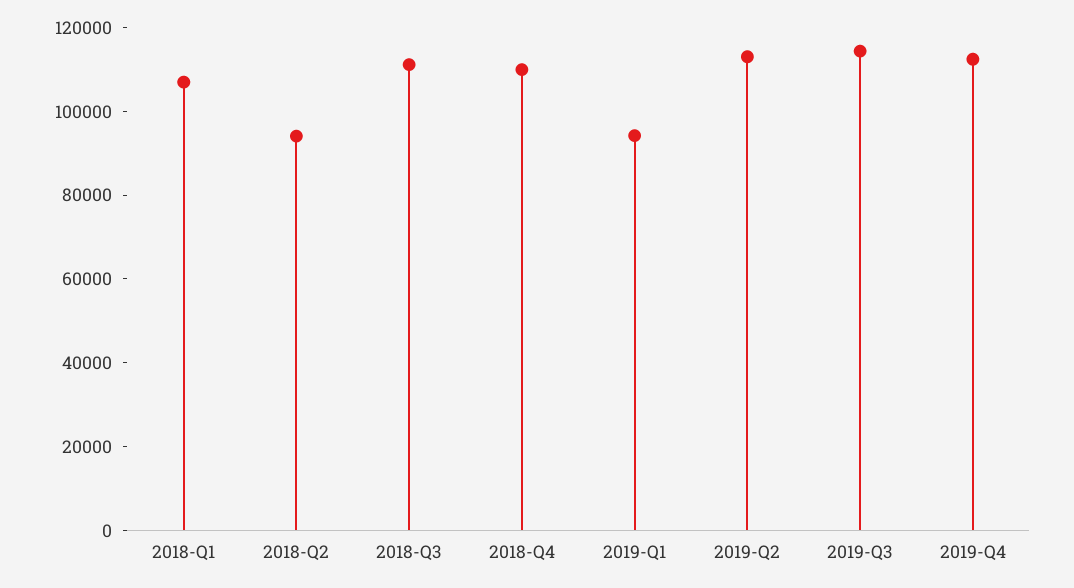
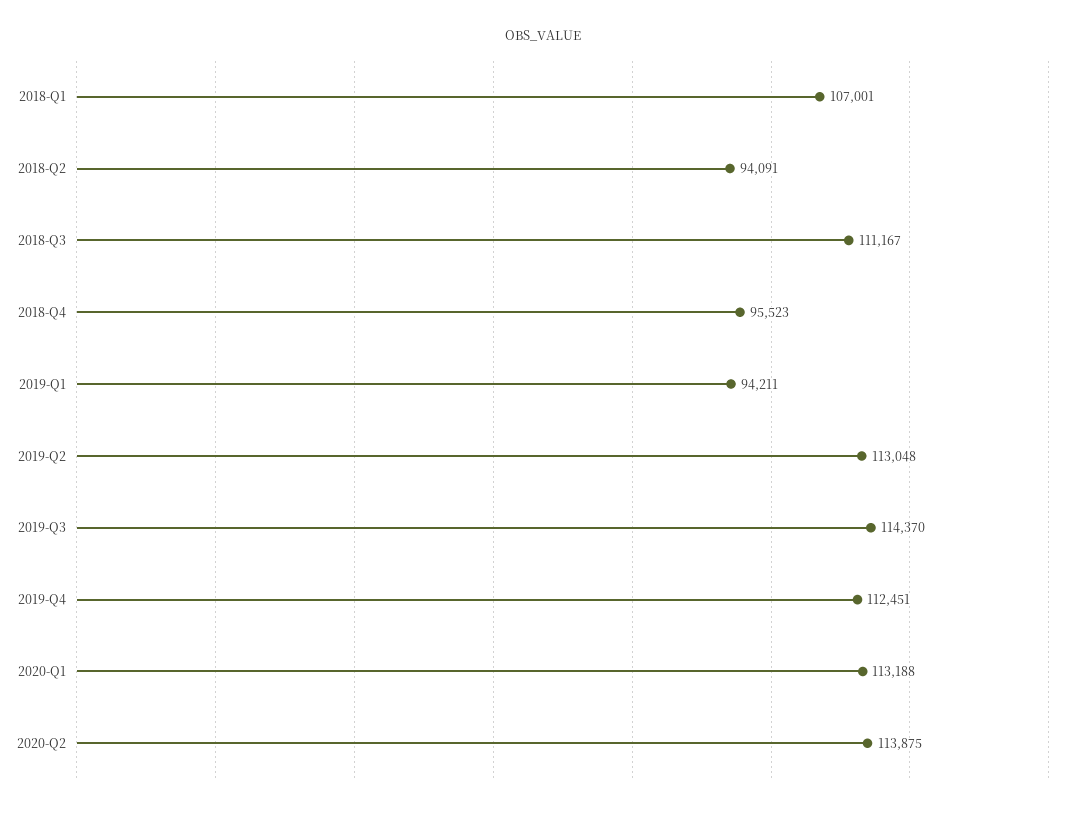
2018-Q4: 110000 -> 95523
2020-Q1: none -> 113188
2020-Q2: none -> 113875

